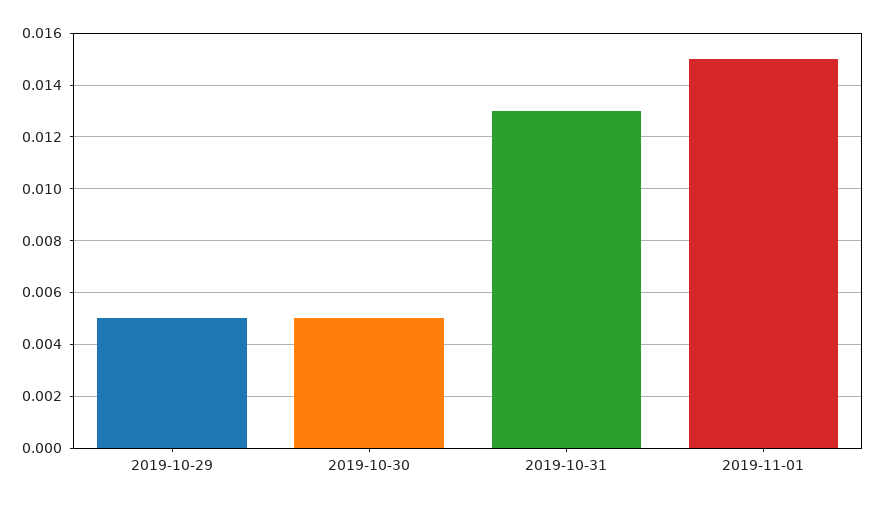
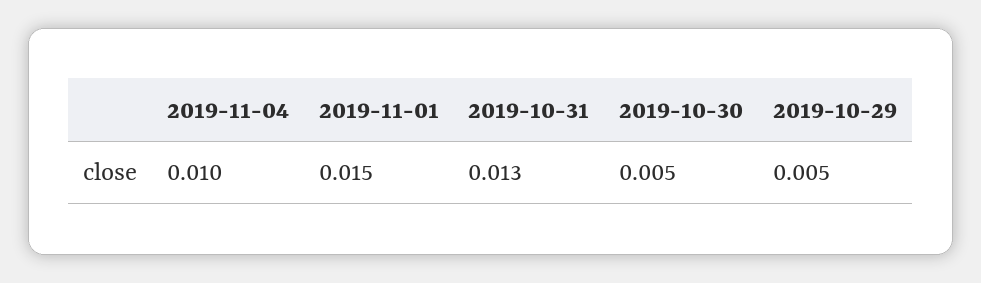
2019-11-04: none -> 0.01

